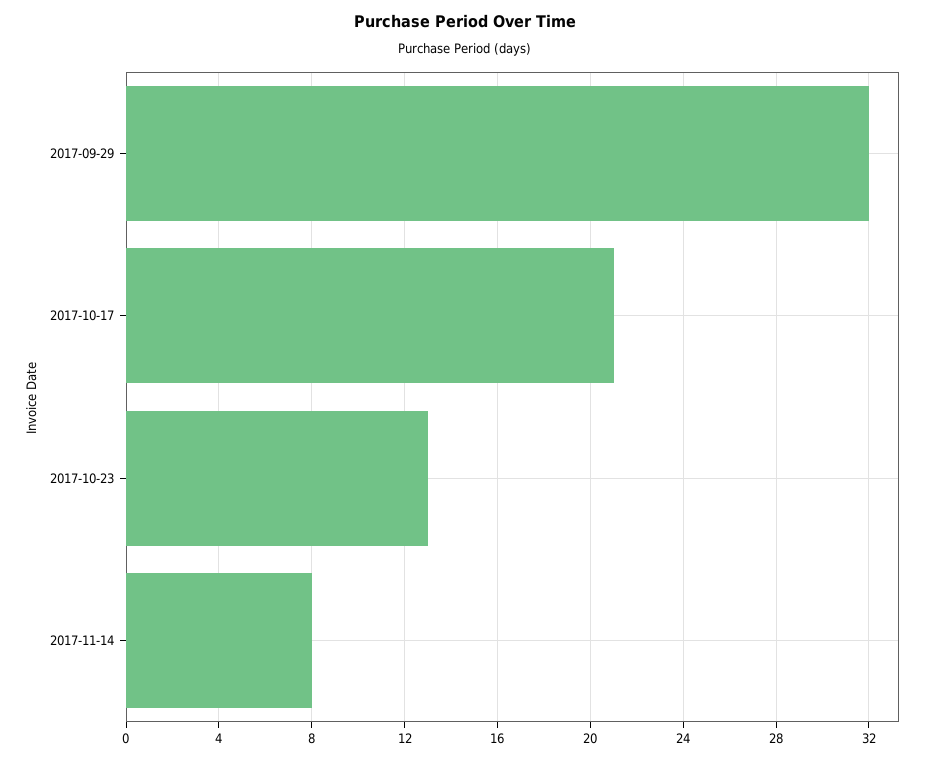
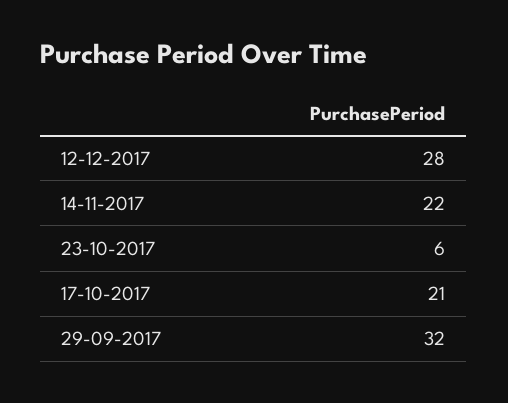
2017-10-23: 13 -> 6
2017-11-14: 8 -> 22
12-12-2017: none -> 28

